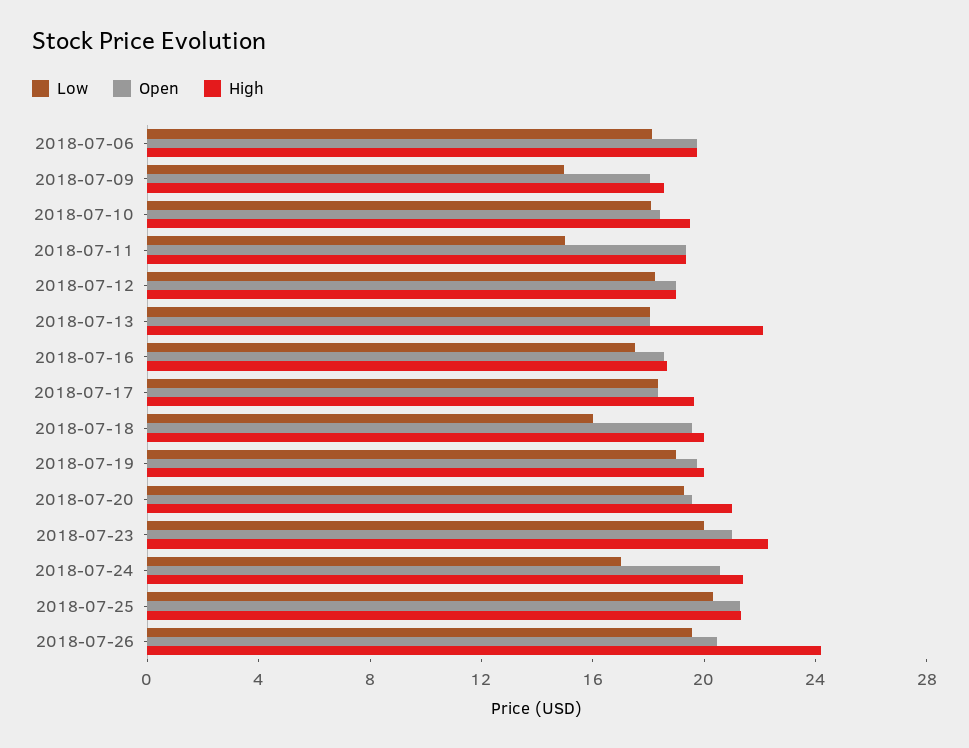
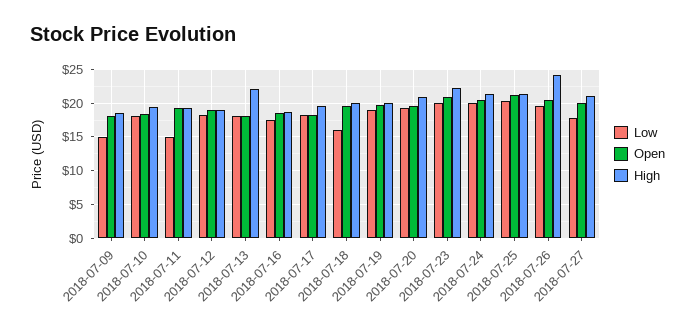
Low, 2018-07-06: 18 -> none
Open, 2018-07-06: 20 -> none
High, 2018-07-06: 20 -> none
Low, 2018-07-24: 17 -> 20
Low, 2018-07-27: none -> 18
Open, 2018-07-27: none -> 20
High, 2018-07-27: none -> 21

